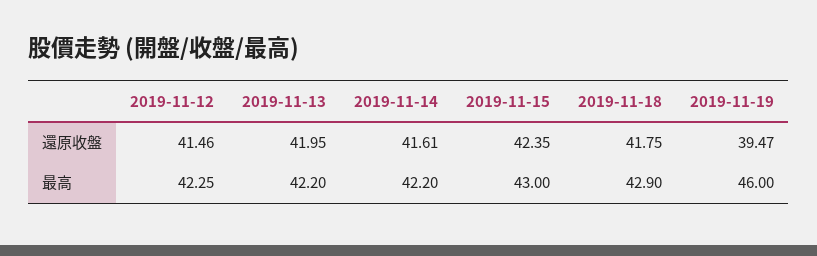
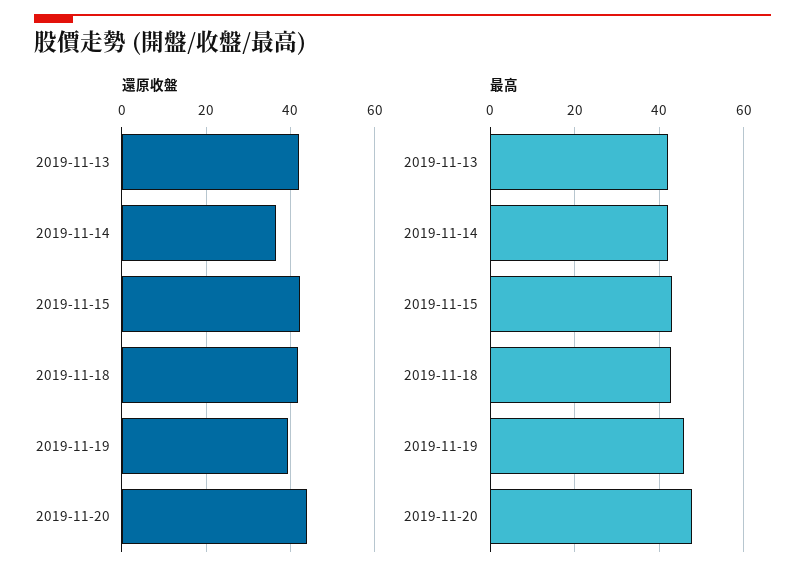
還原收盤, 2019-11-12: 41.46 -> none
還原收盤, 2019-11-14: 41.61 -> 36
最高, 2019-11-12: 42.25 -> none
還原收盤, 2019-11-20: none -> 44
最高, 2019-11-20: none -> 48

